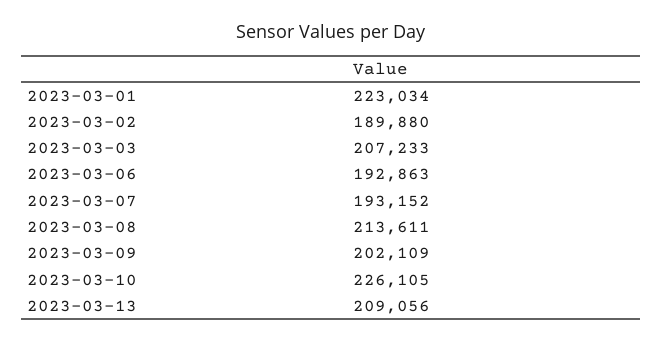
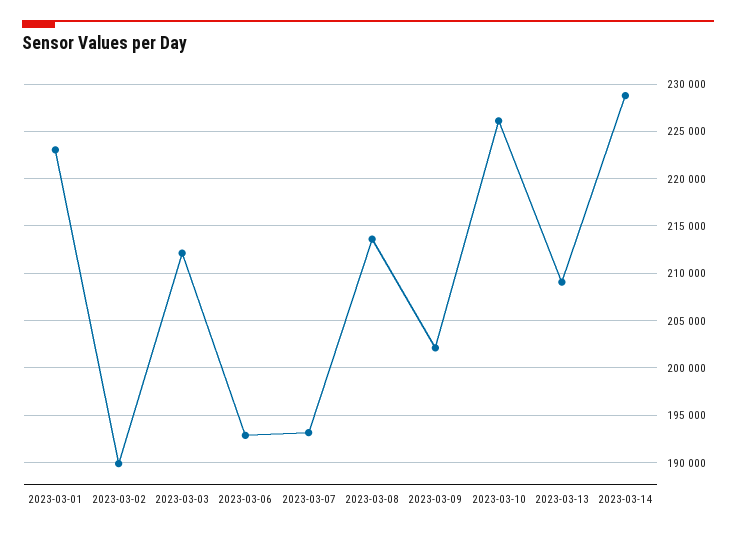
2023-03-03: 207233 -> 212000
2023-03-14: none -> 229000

